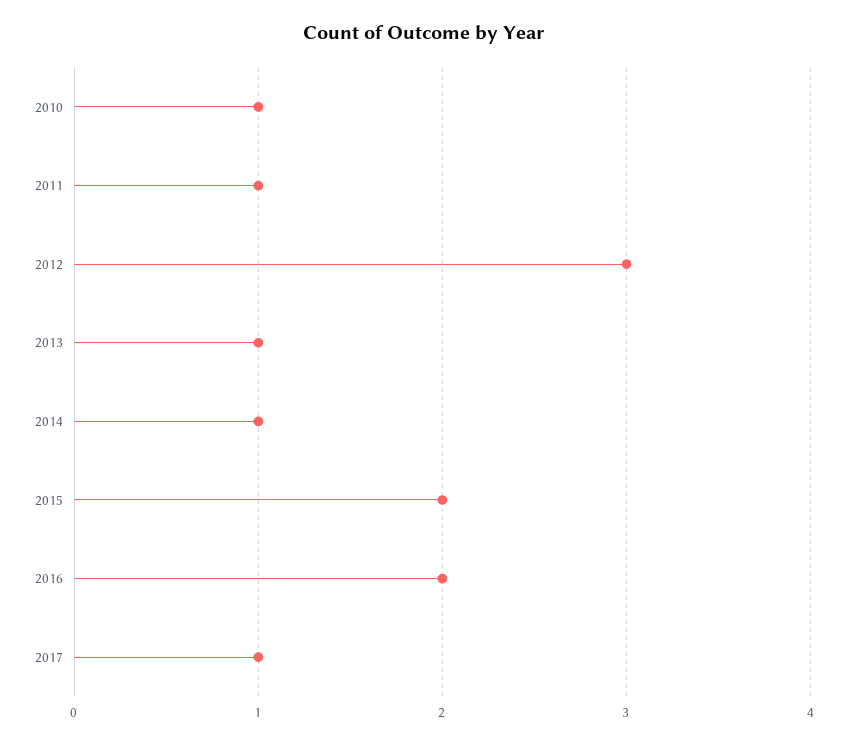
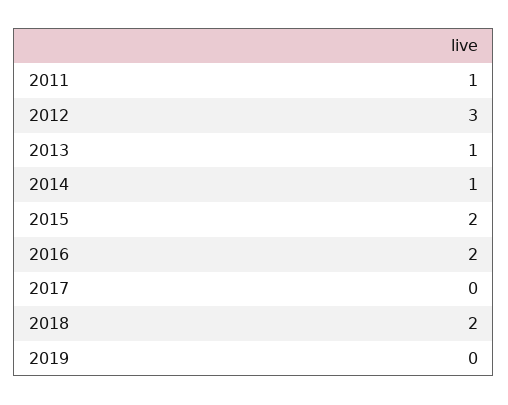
2010: 1 -> none
2017: 1 -> 0
2018: none -> 2
2019: none -> 0

